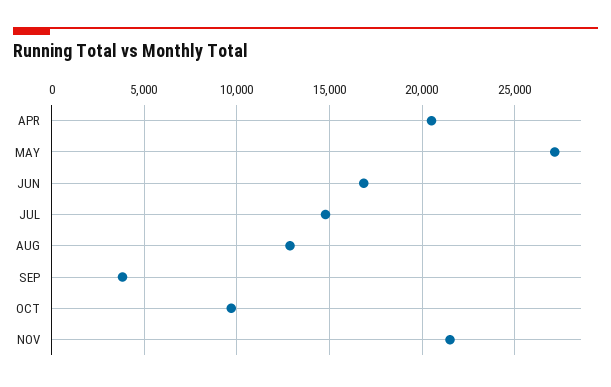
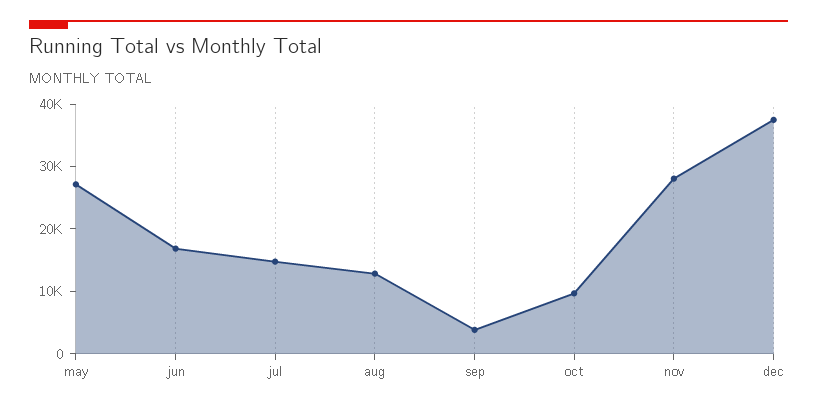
APR: 20500 -> none
NOV: 21500 -> 28000
dec: none -> 38000

